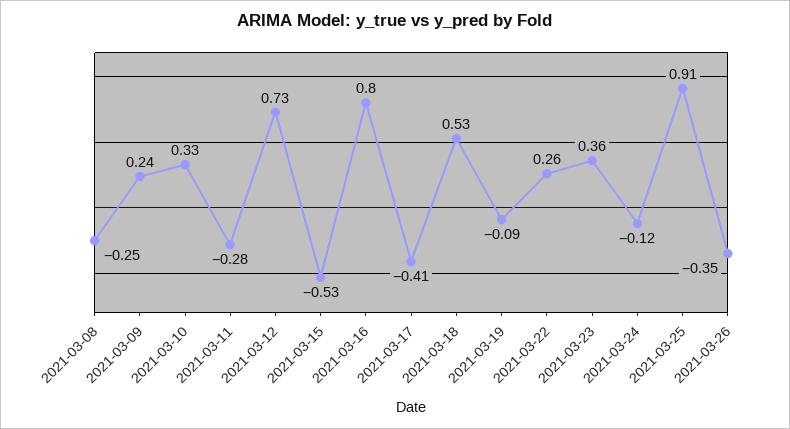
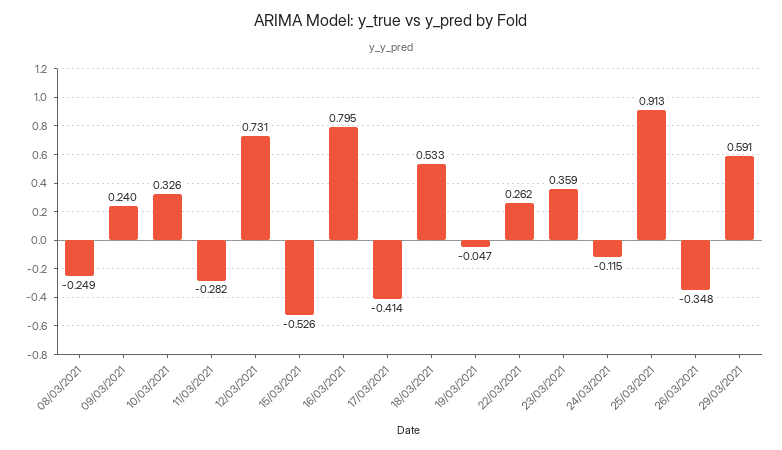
2021-03-19: -0.09 -> -0.047
29/03/2021: none -> 0.591

